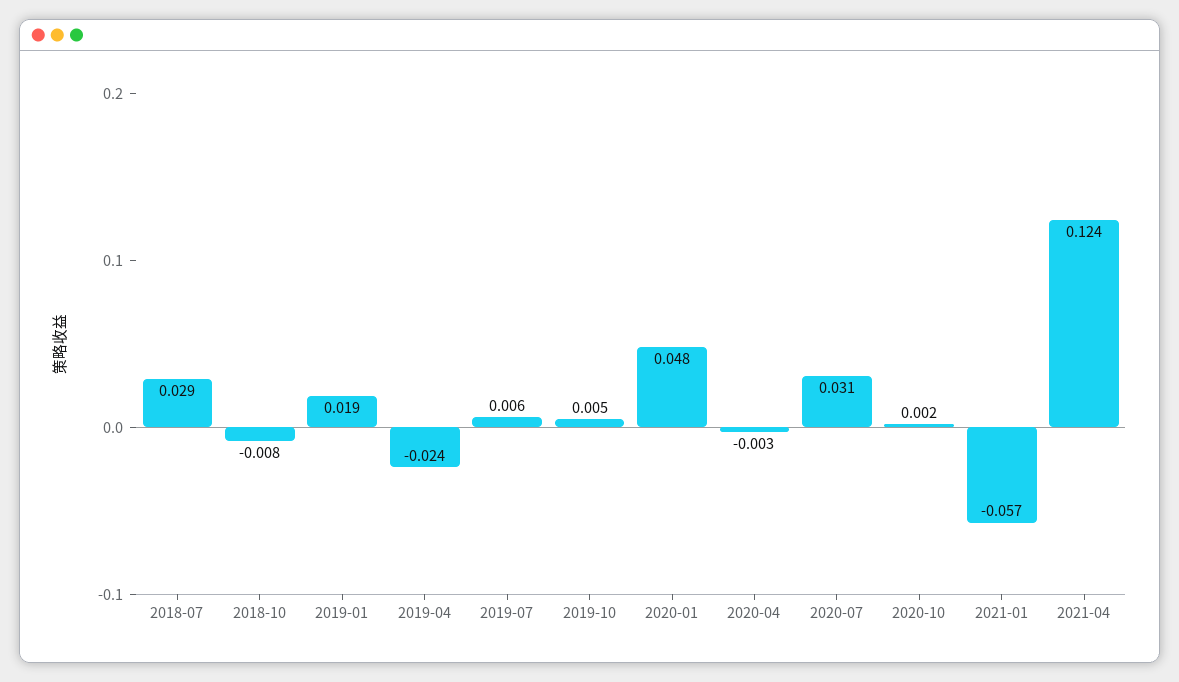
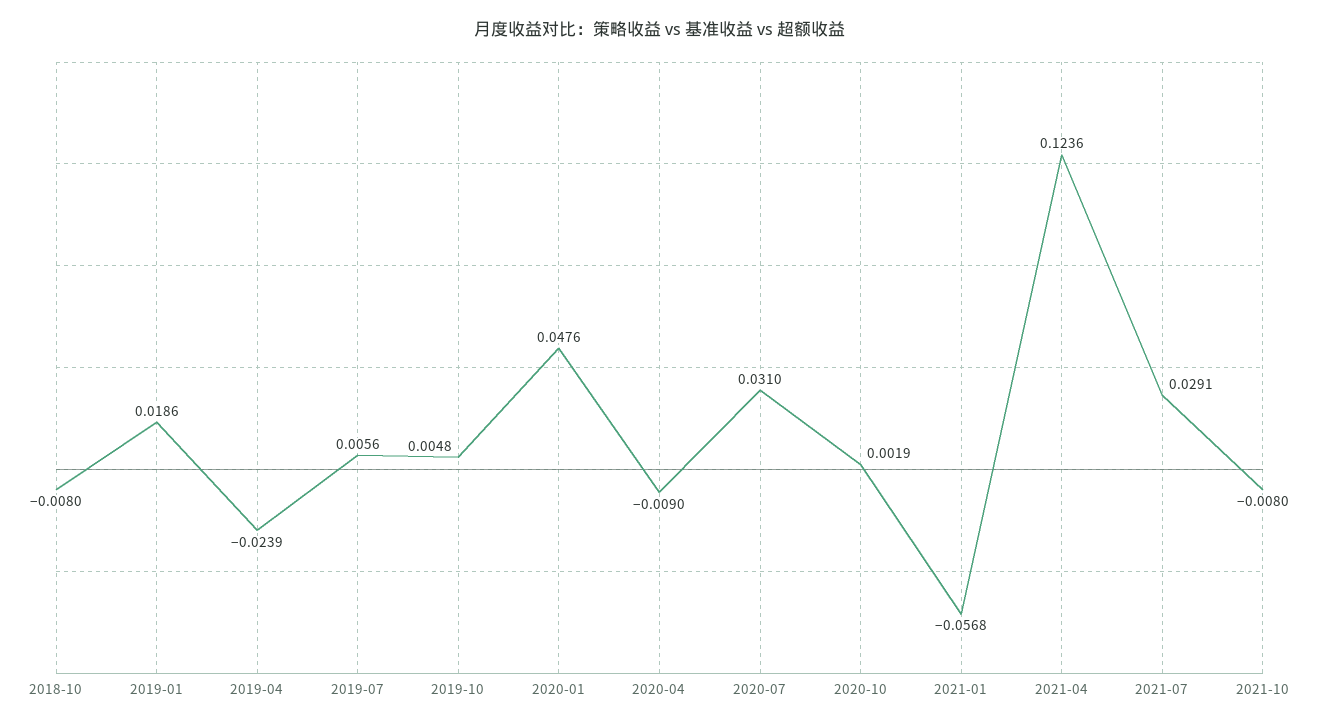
2018-07: 0.029 -> none
2020-04: -0.003 -> -0.009
2021-07: none -> 0.0291
2021-10: none -> -0.008

